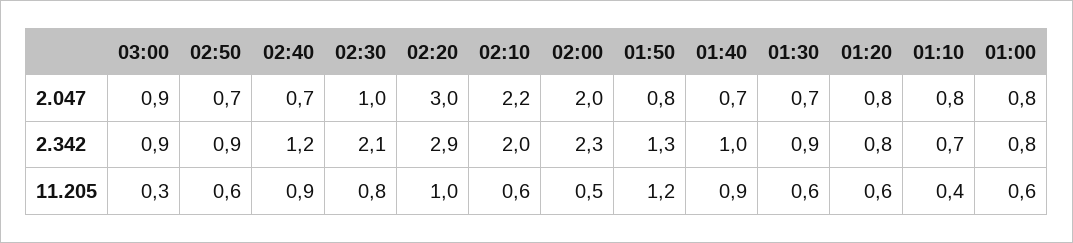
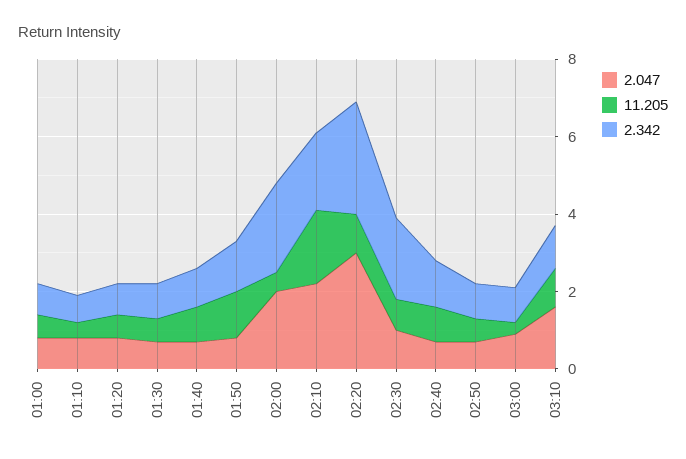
11.205, 02:10: 0.6 -> 2
2.047, 03:10: none -> 1.5
11.205, 03:10: none -> 1
2.342, 03:10: none -> 1

